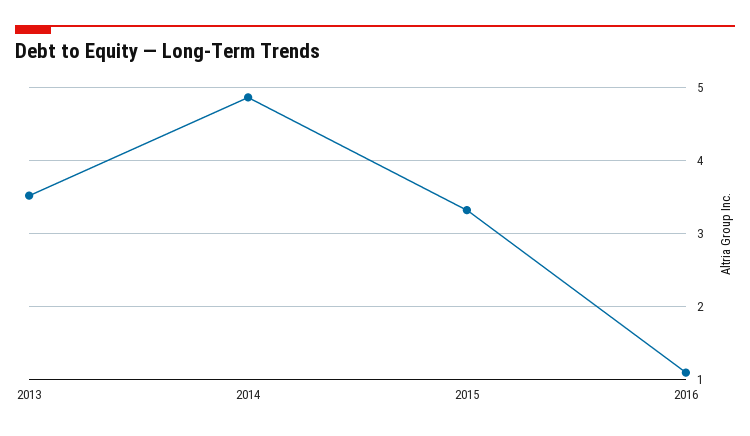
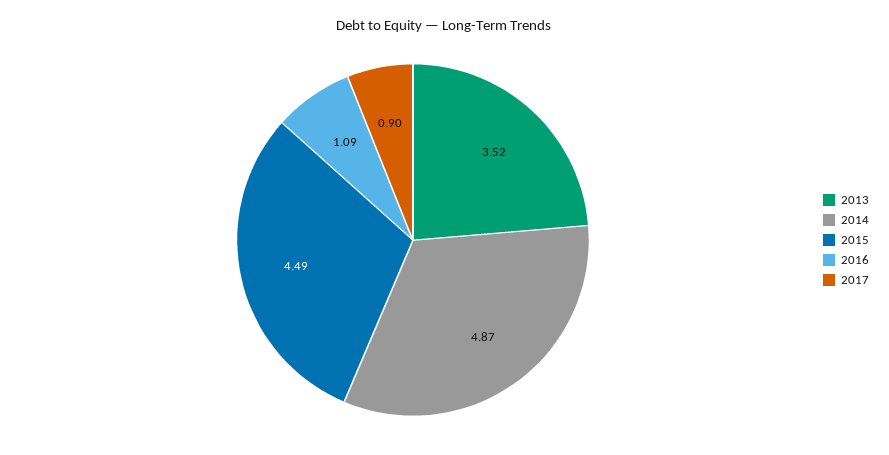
2015: 3.3 -> 4.49
2017: none -> 0.9

